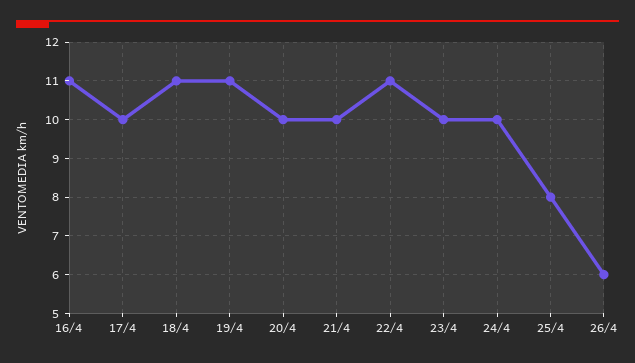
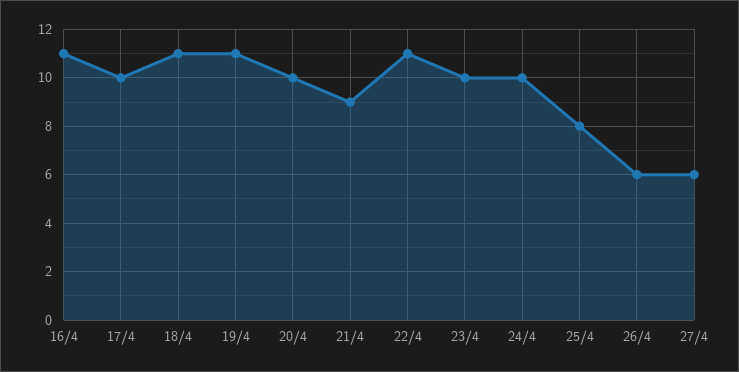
21/4: 10 -> 9
27/4: none -> 6

